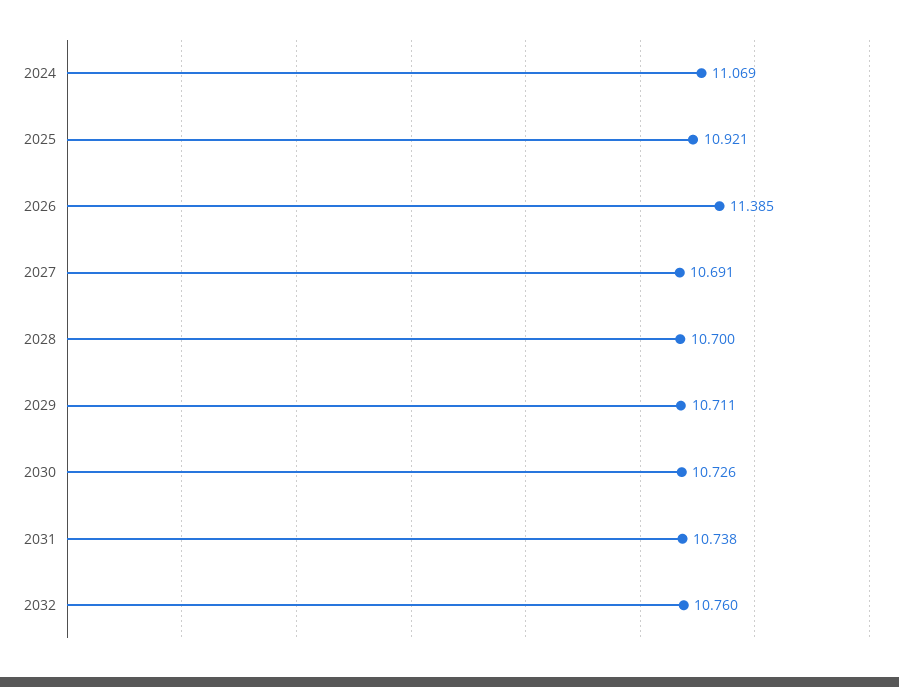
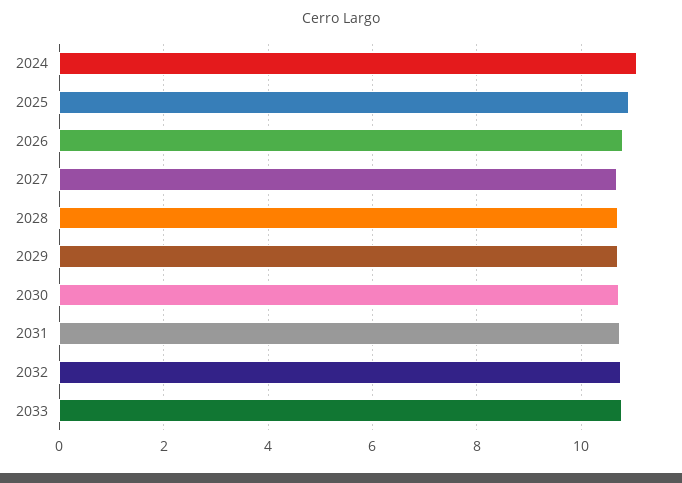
2026: 11.385 -> 10.8
2033: none -> 10.8

